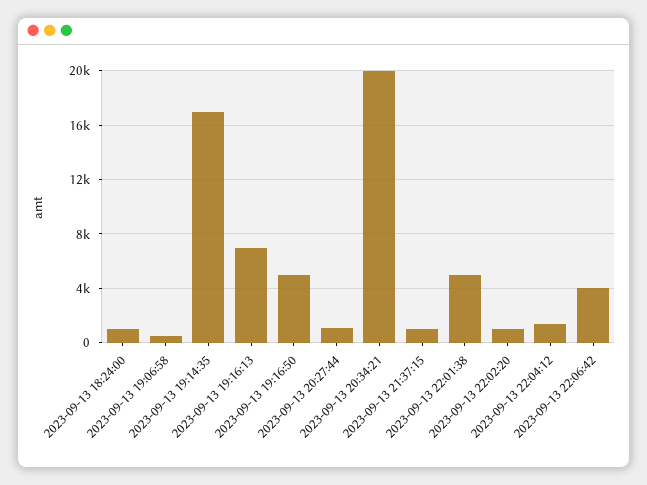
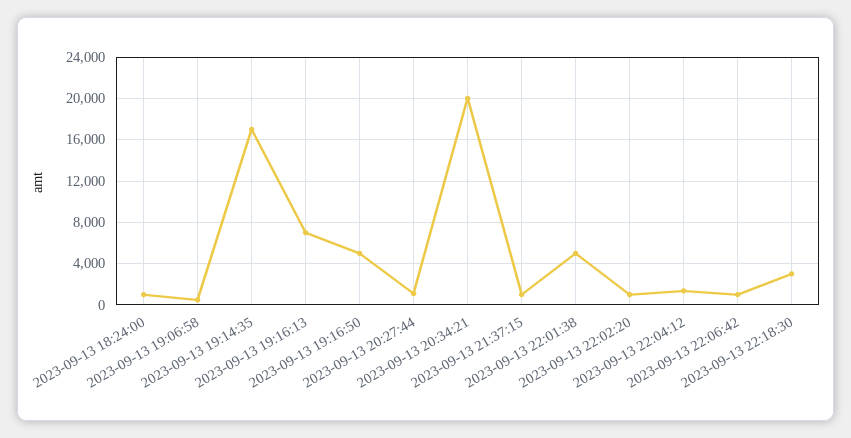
2023-09-13 22:06:42: 4000 -> 1000
2023-09-13 22:18:30: none -> 3000

